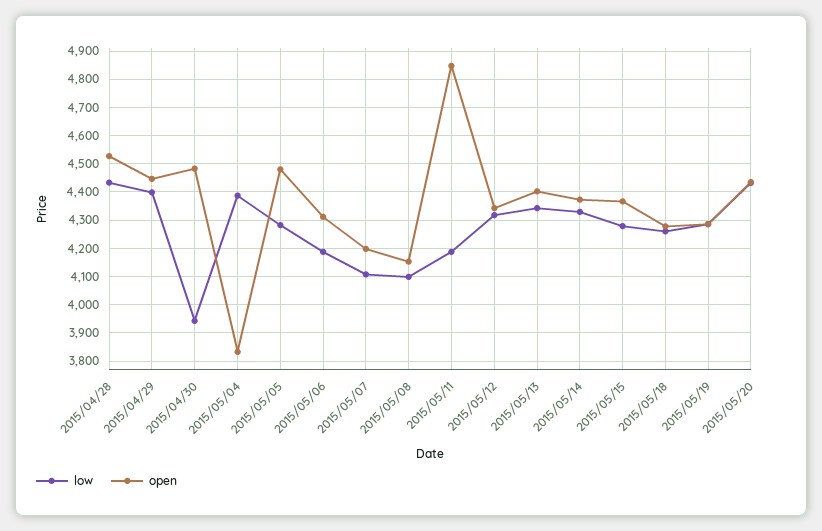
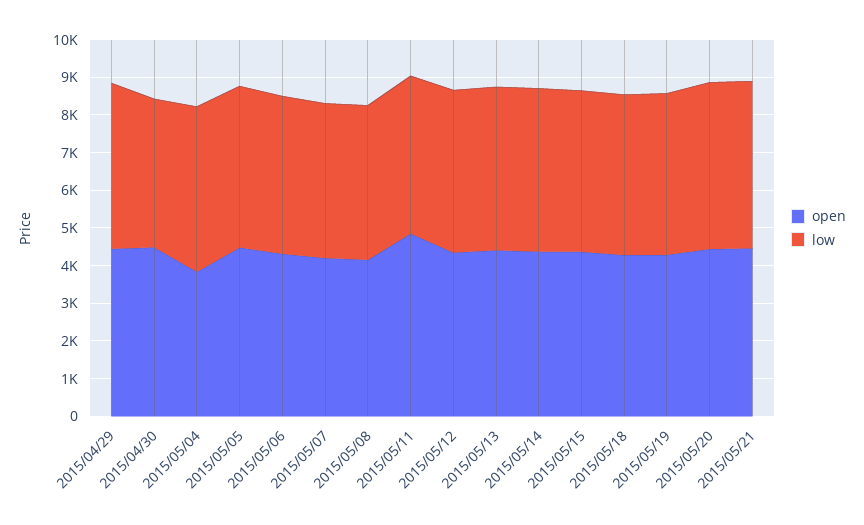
low, 2015/04/28: 4425 -> none
open, 2015/04/28: 4525 -> none
open, 2015/05/21: none -> 4500
low, 2015/05/21: none -> 4500

